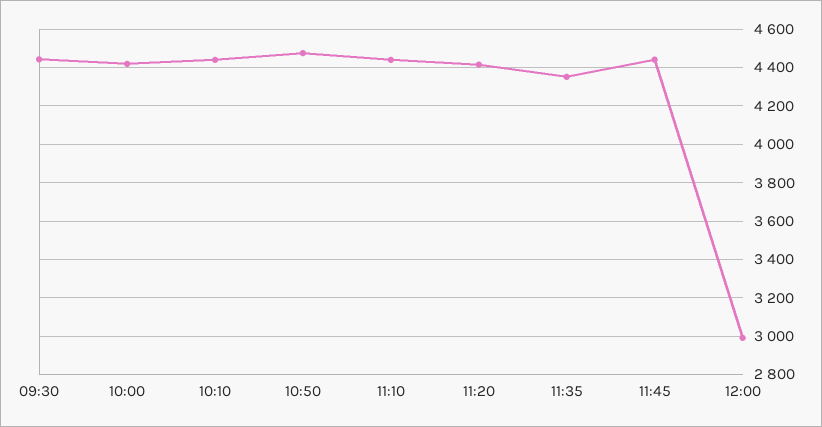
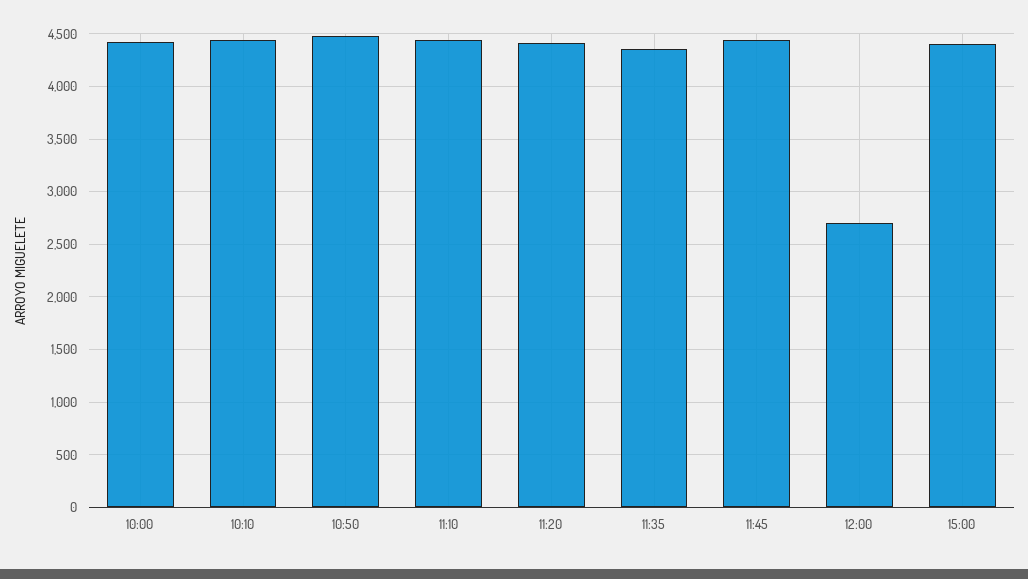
09:30: 4450 -> none
12:00: 3000 -> 2700
15:00: none -> 4400

